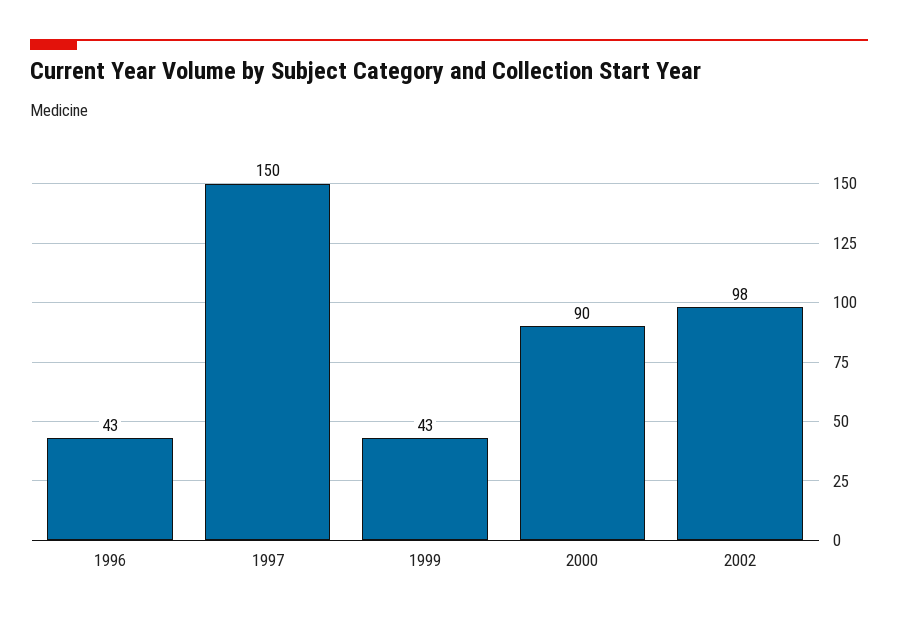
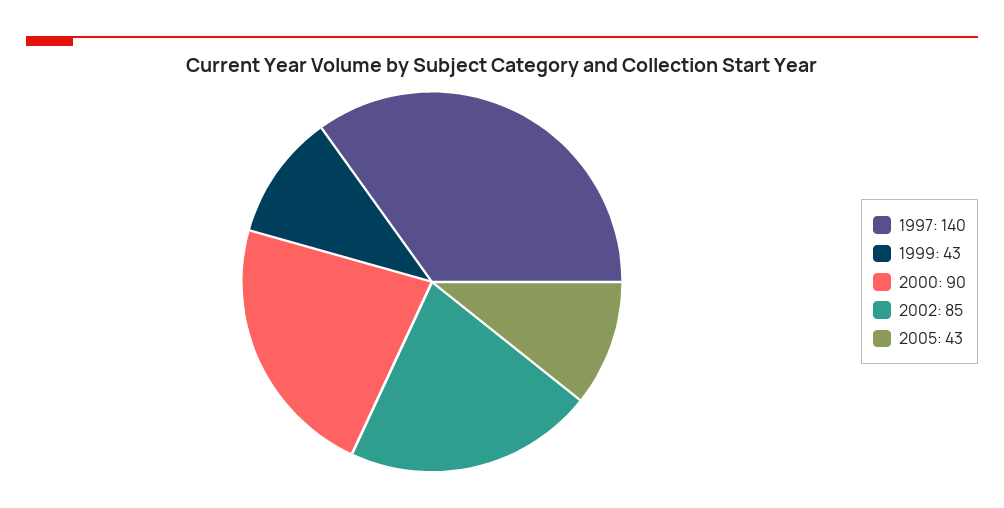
1996: 43 -> none
1997: 150 -> 140
2002: 98 -> 85
2005: none -> 43

